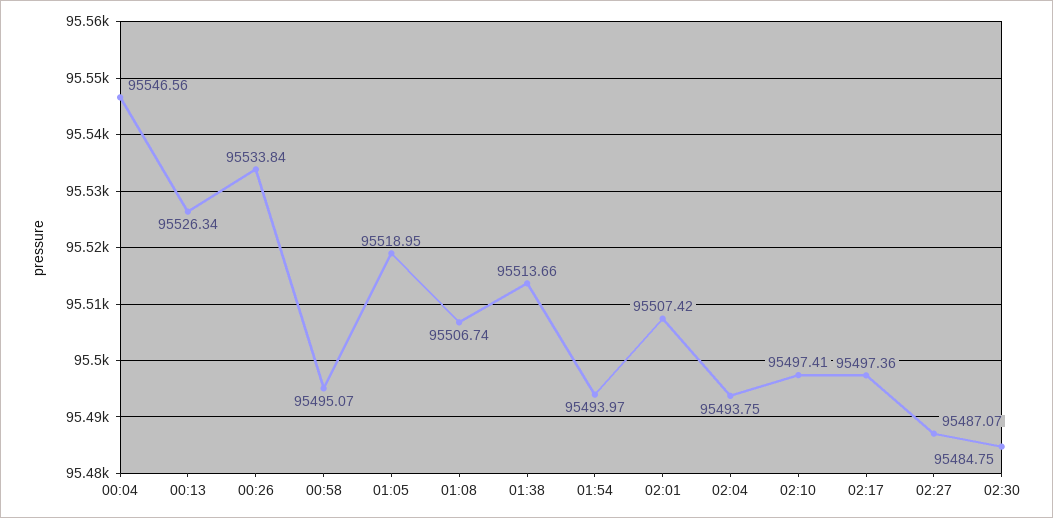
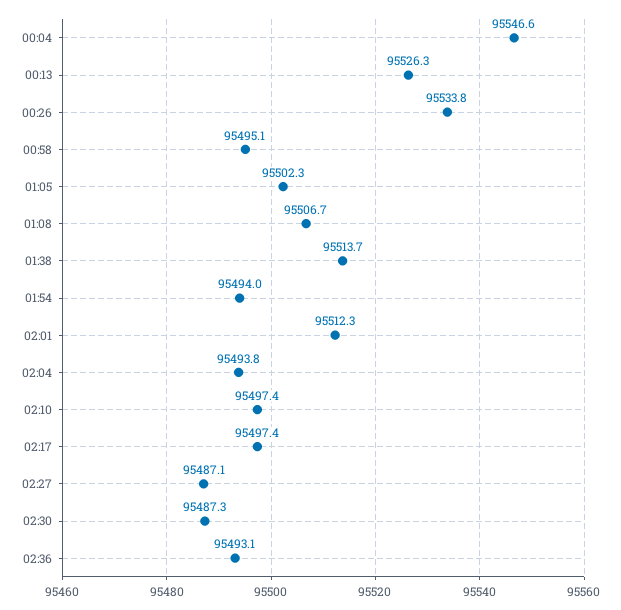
01:05: 95518.95 -> 95502.3
02:01: 95507.42 -> 95512.3
02:30: 95484.75 -> 95487.3
02:36: none -> 95493.1

